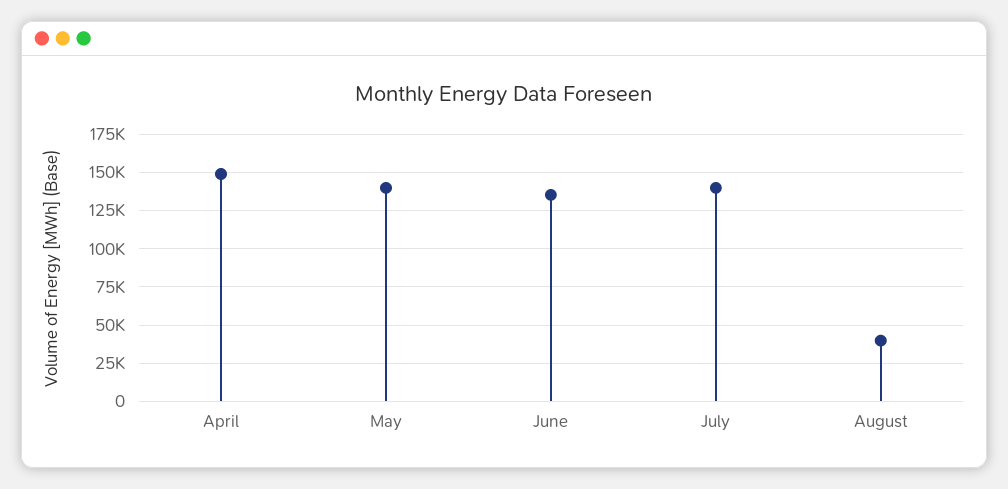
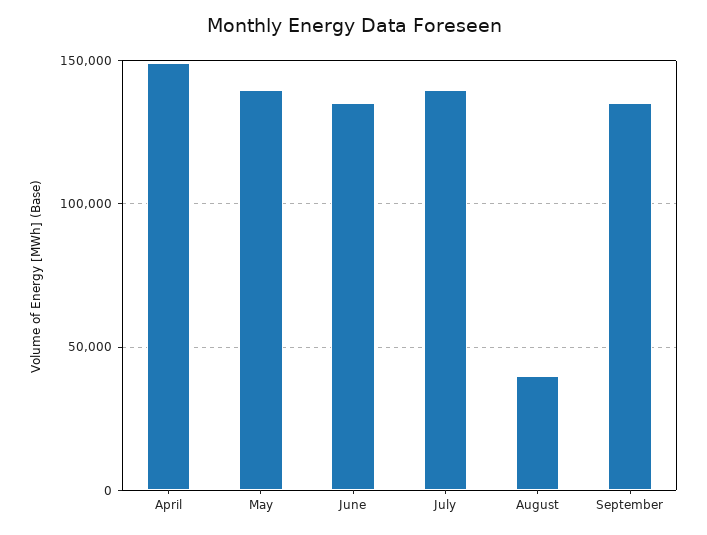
September: none -> 135000

